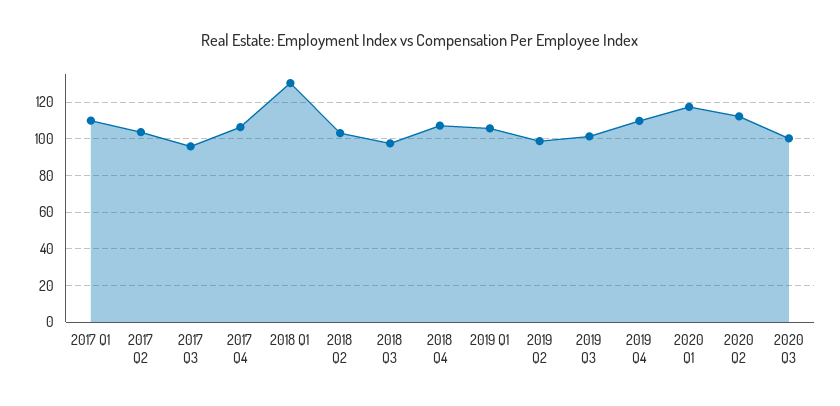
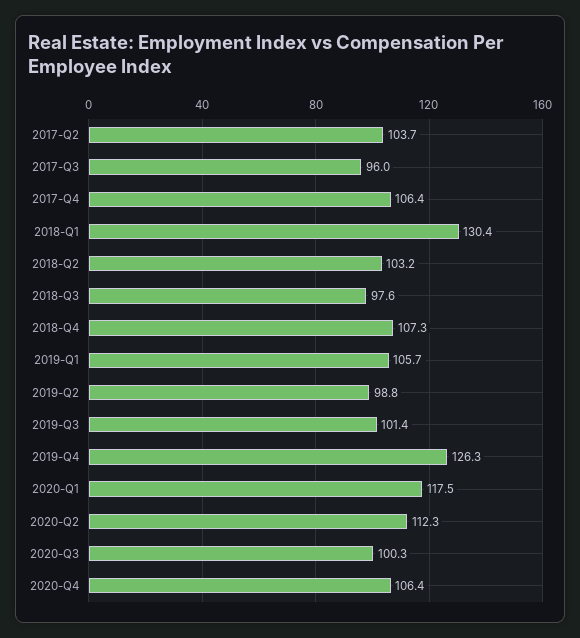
2017 Q1: 110 -> none
2019 Q4: 110 -> 126.3
2020-Q4: none -> 106.4

